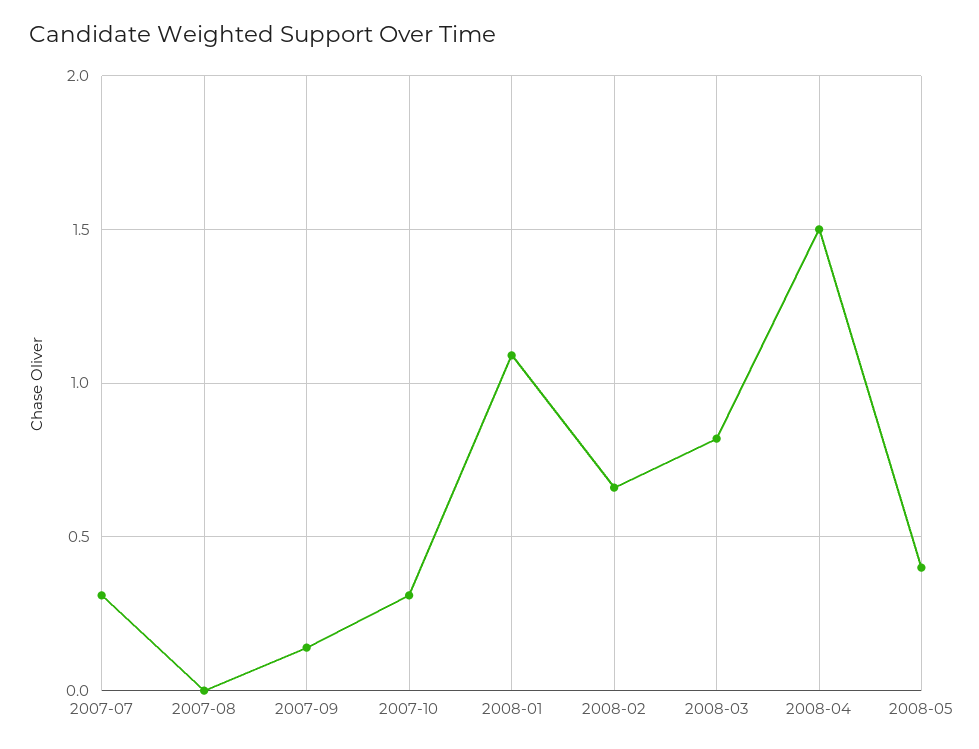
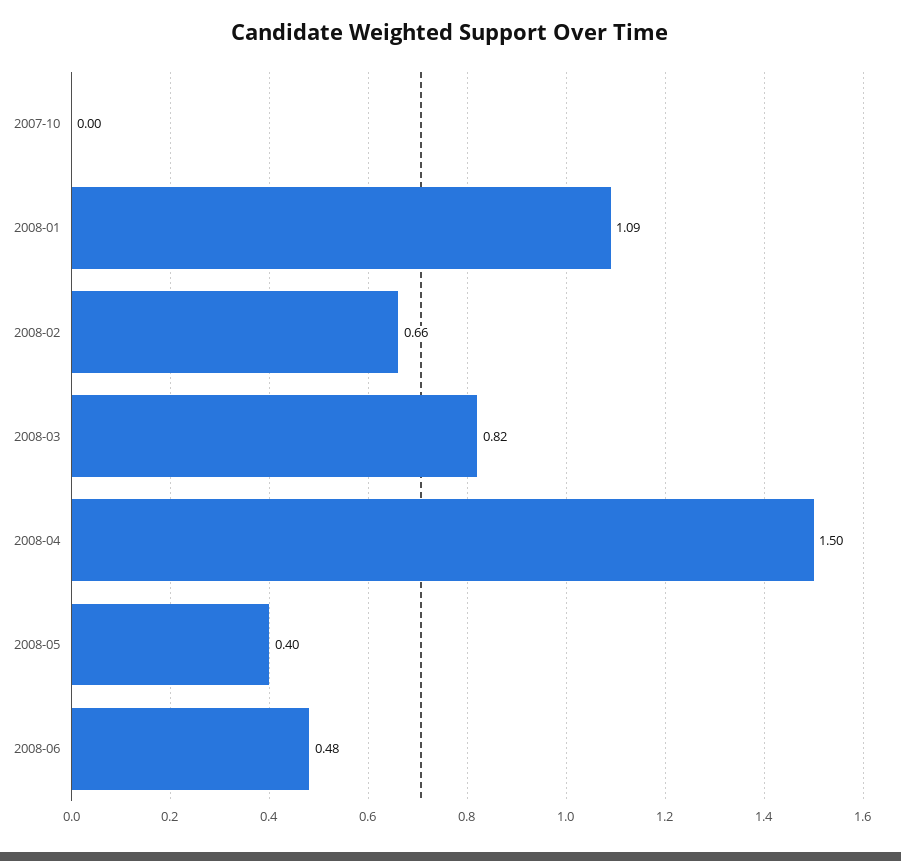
2007-07: 0.3 -> none
2007-08: 0 -> none
2007-09: 0.15 -> none
2007-10: 0.3 -> 0
2008-06: none -> 0.48

